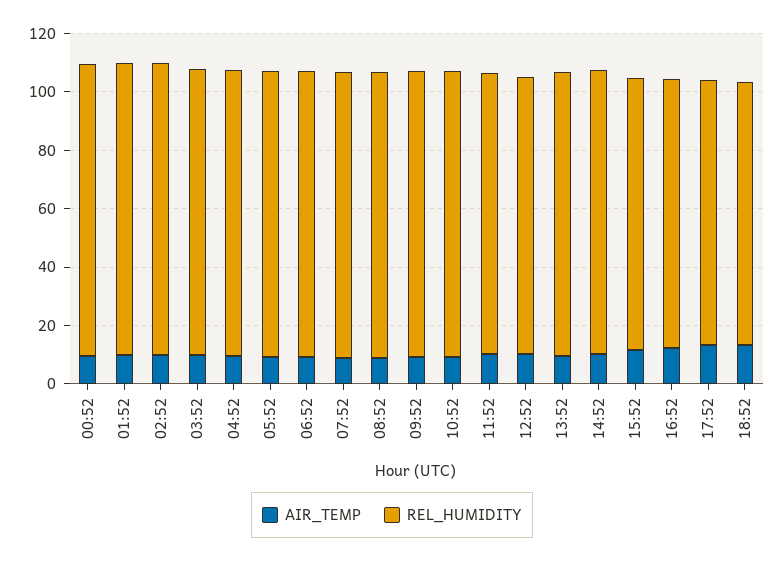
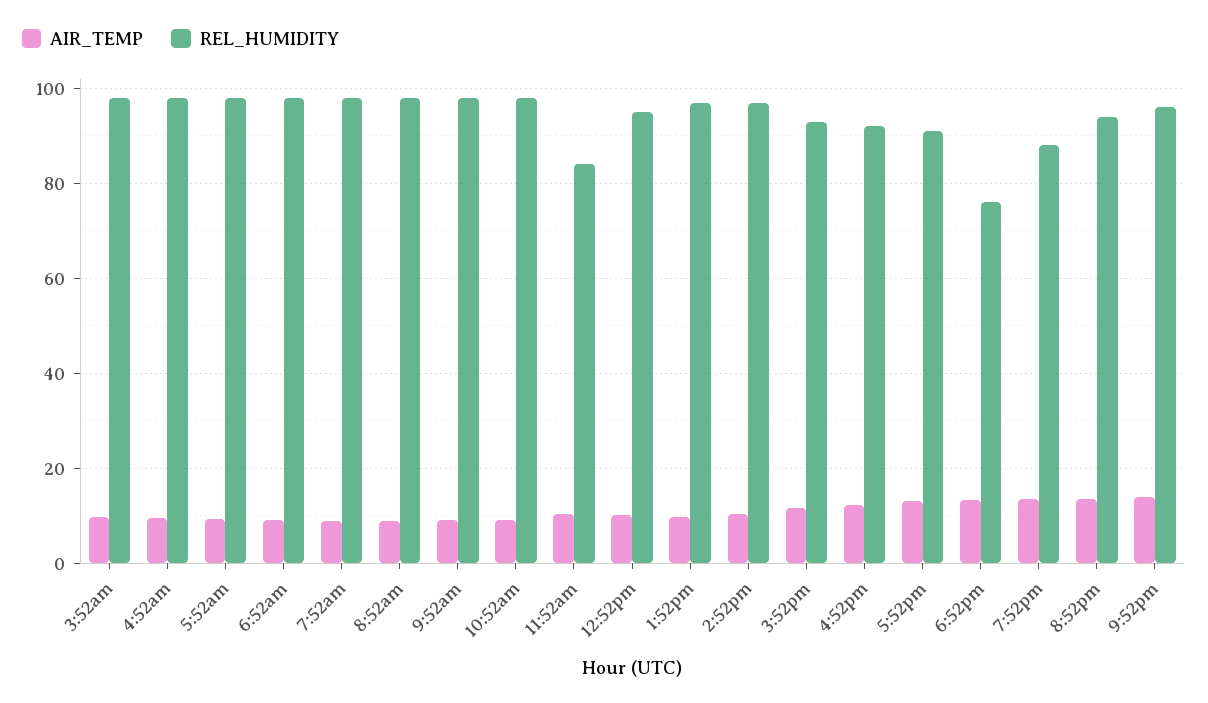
AIR_TEMP, 00:52: 10 -> none
REL_HUMIDITY, 00:52: 100 -> none
AIR_TEMP, 01:52: 10 -> none
REL_HUMIDITY, 01:52: 100 -> none
AIR_TEMP, 02:52: 10 -> none
REL_HUMIDITY, 02:52: 100 -> none
REL_HUMIDITY, 11:52: 95 -> 84
REL_HUMIDITY, 18:52: 90 -> 76
AIR_TEMP, 7:52pm: none -> 14
REL_HUMIDITY, 7:52pm: none -> 88
AIR_TEMP, 8:52pm: none -> 14
REL_HUMIDITY, 8:52pm: none -> 94
AIR_TEMP, 9:52pm: none -> 14
REL_HUMIDITY, 9:52pm: none -> 96

